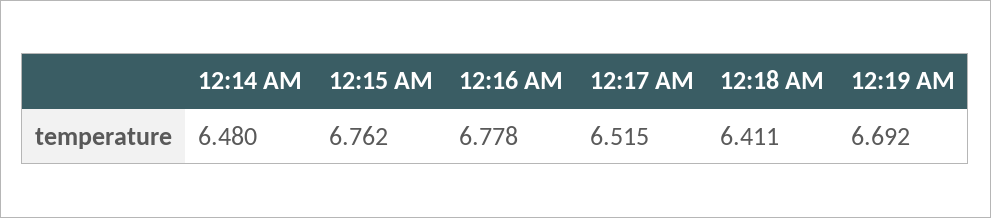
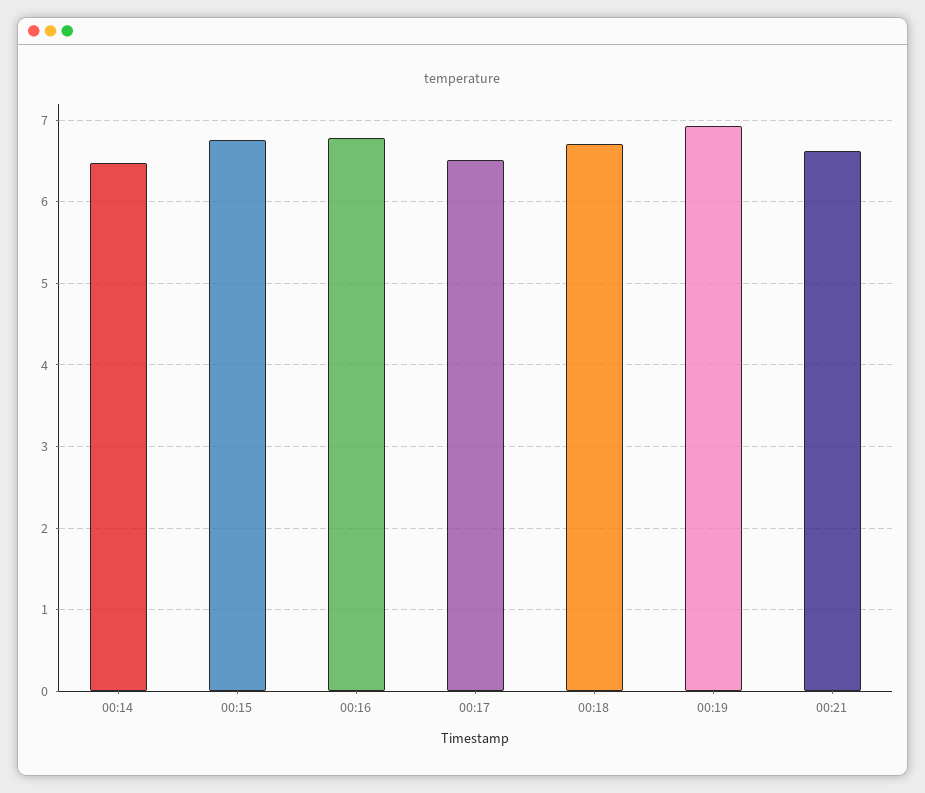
12:18 AM: 6.411 -> 6.7
12:19 AM: 6.692 -> 6.9
00:21: none -> 6.6

